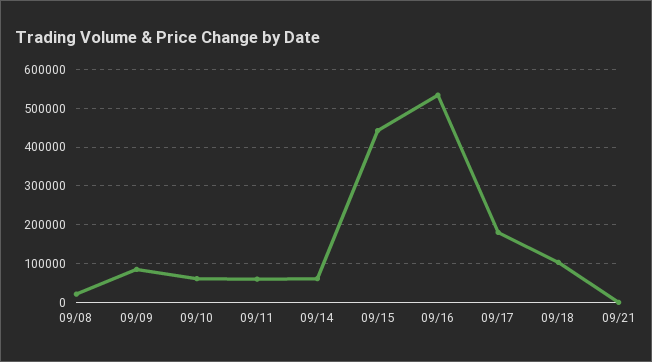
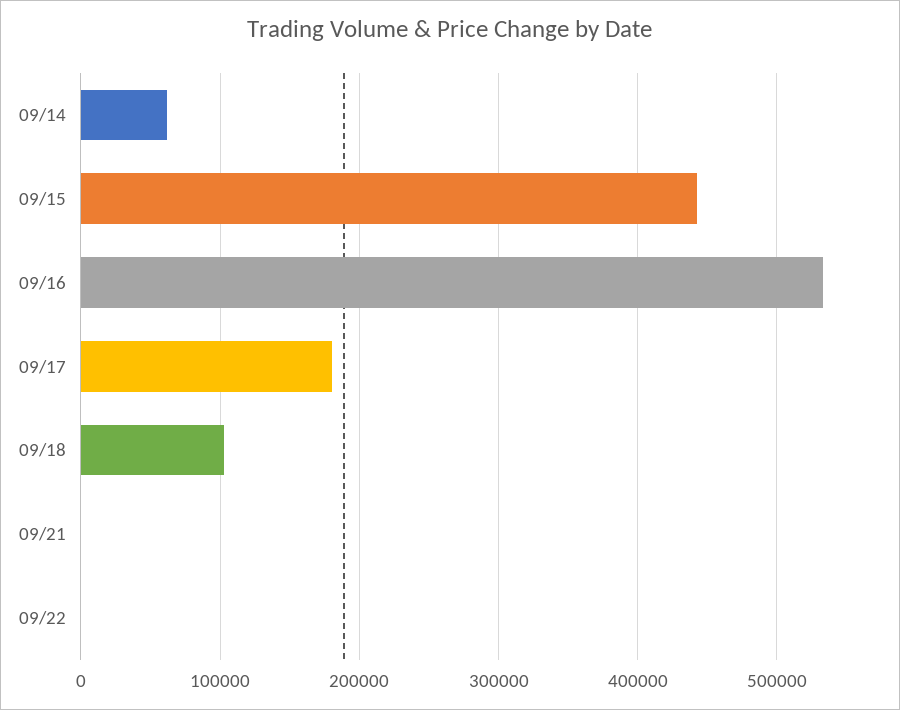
09/08: 20000 -> none
09/09: 80000 -> none
09/10: 60000 -> none
09/11: 60000 -> none
09/22: none -> 0

